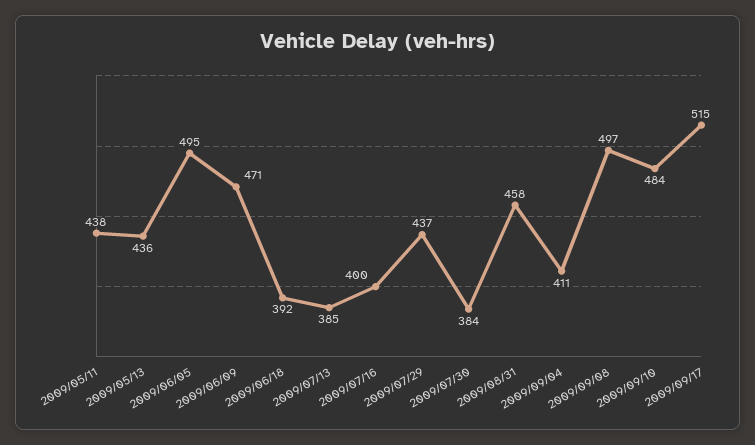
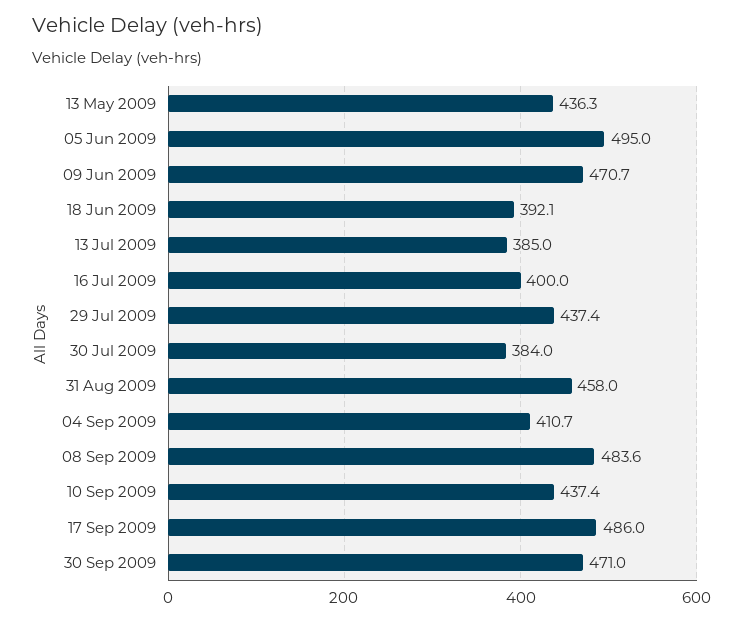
2009/05/11: 438 -> none
2009/09/08: 497 -> 483.6
2009/09/10: 484 -> 437.4
2009/09/17: 515 -> 486
30 Sep 2009: none -> 471

